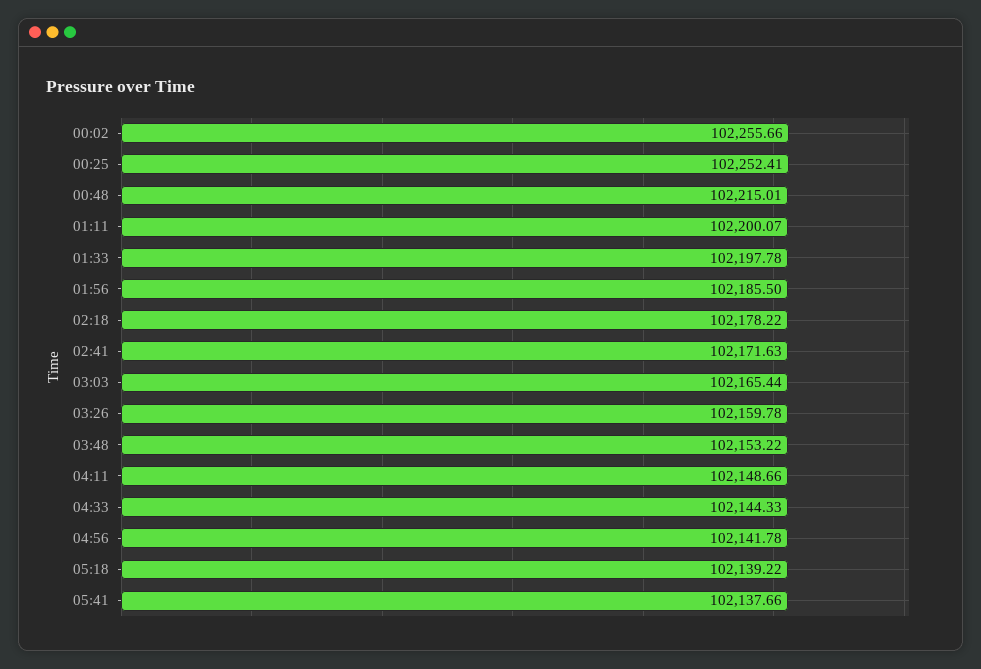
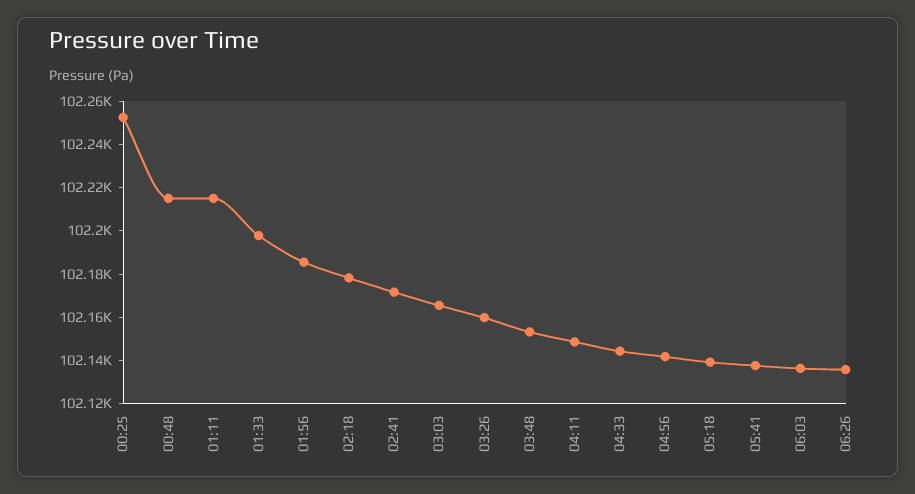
00:02: 102255.66 -> none
01:11: 102200.07 -> 102215
06:03: none -> 102135
06:26: none -> 102135

